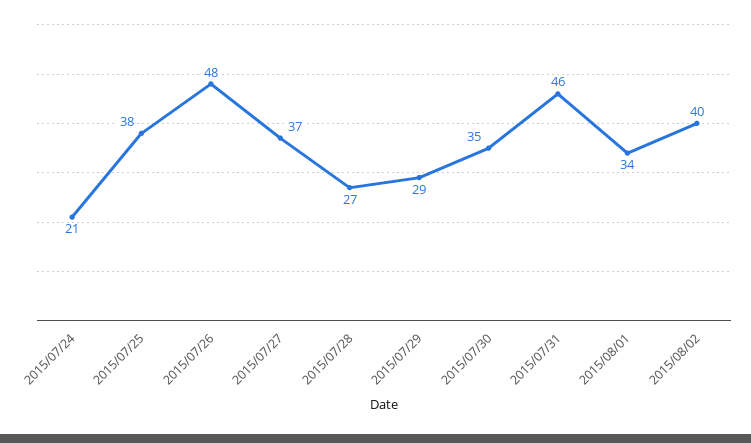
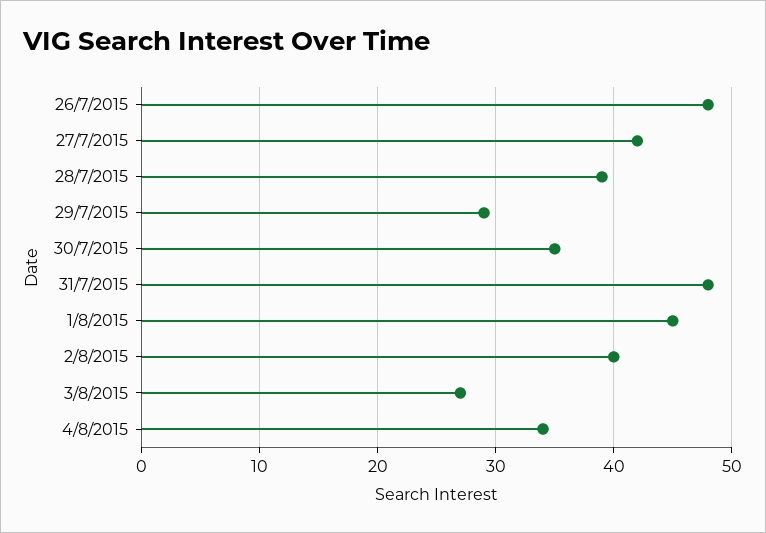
2015/07/24: 21 -> none
2015/07/25: 38 -> none
2015/07/27: 37 -> 42
2015/07/28: 27 -> 39
2015/07/31: 46 -> 48
2015/08/01: 34 -> 45
3/8/2015: none -> 27
4/8/2015: none -> 34

